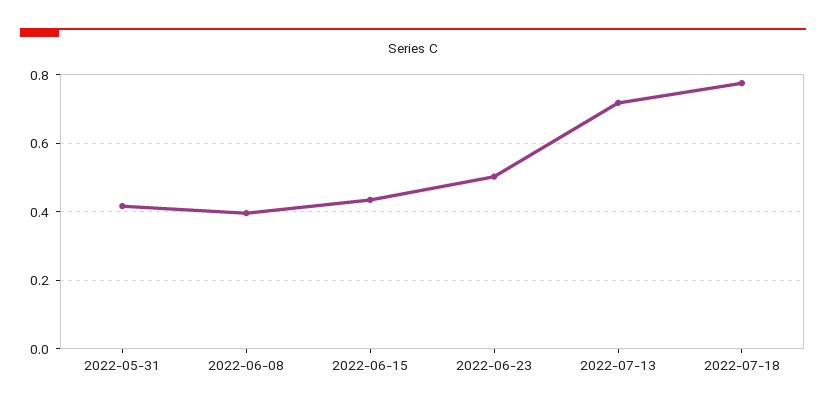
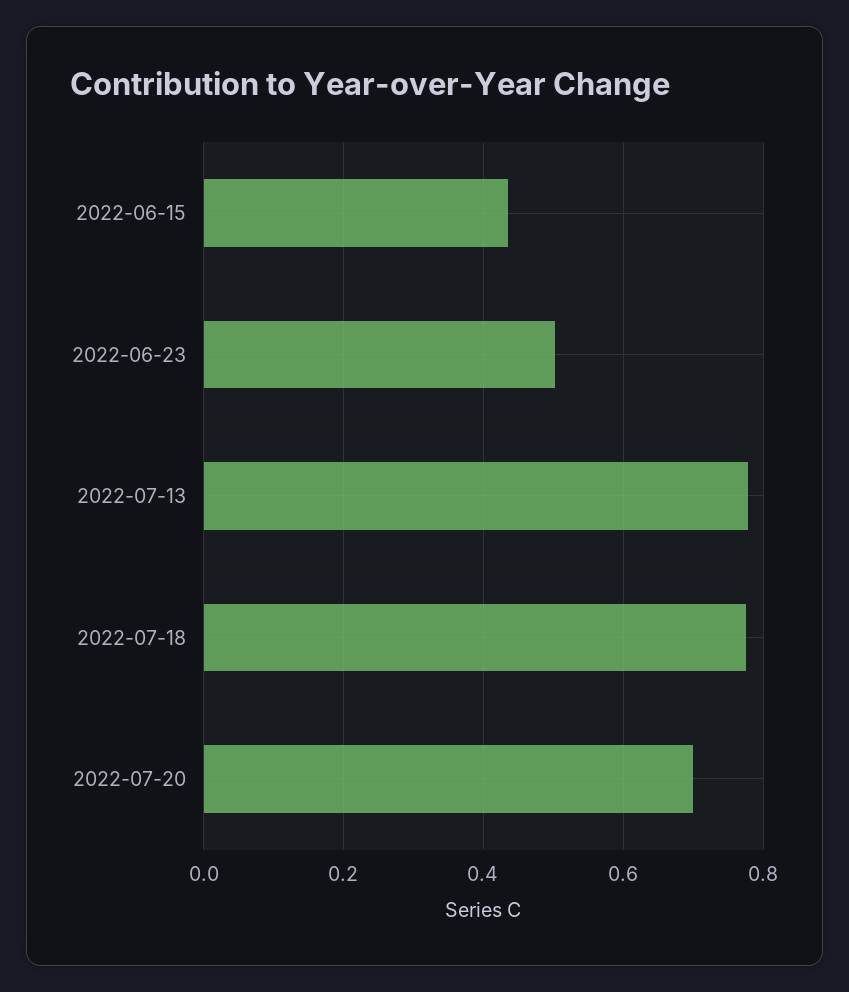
2022-05-31: 0.42 -> none
2022-06-08: 0.4 -> none
2022-07-13: 0.72 -> 0.78
2022-07-20: none -> 0.7

